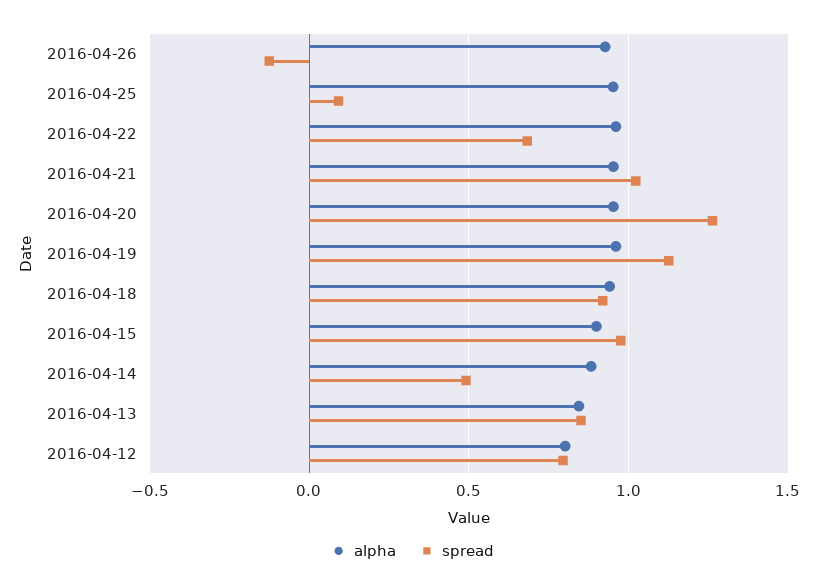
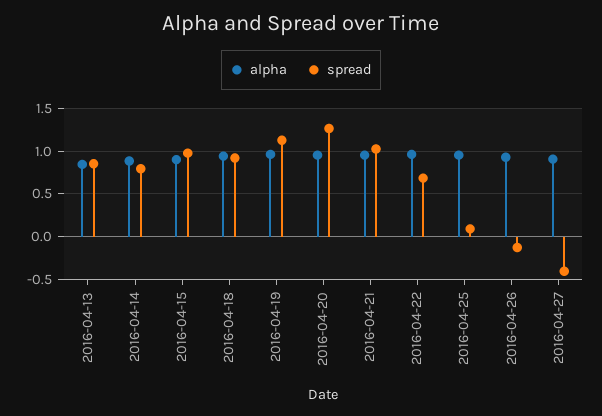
spread, 2016-04-14: 0.5 -> 0.8
alpha, 2016-04-12: 0.8 -> none
spread, 2016-04-12: 0.8 -> none
alpha, 2016-04-27: none -> 0.9
spread, 2016-04-27: none -> -0.4

